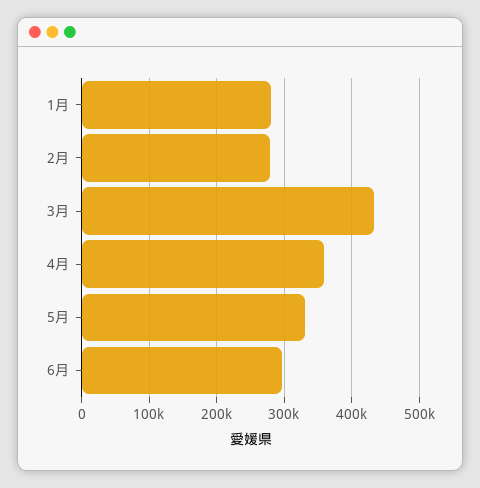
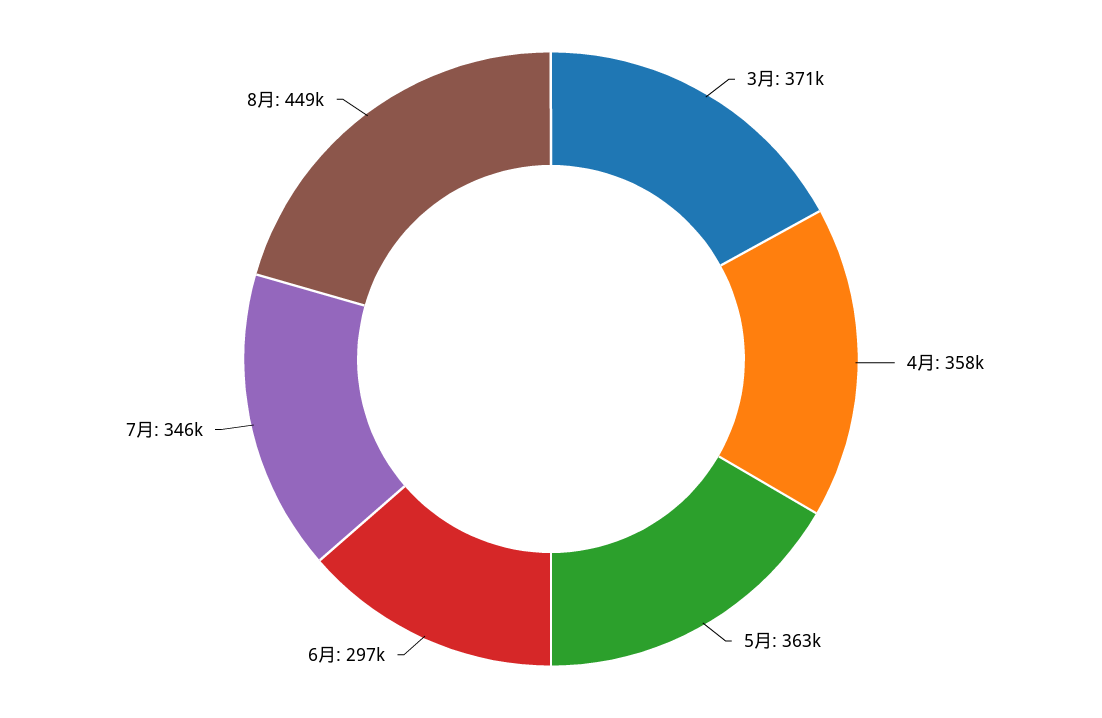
1月: 280000 -> none
2月: 280000 -> none
3月: 430000 -> 371000
5月: 330000 -> 363000
7月: none -> 346000
8月: none -> 449000

